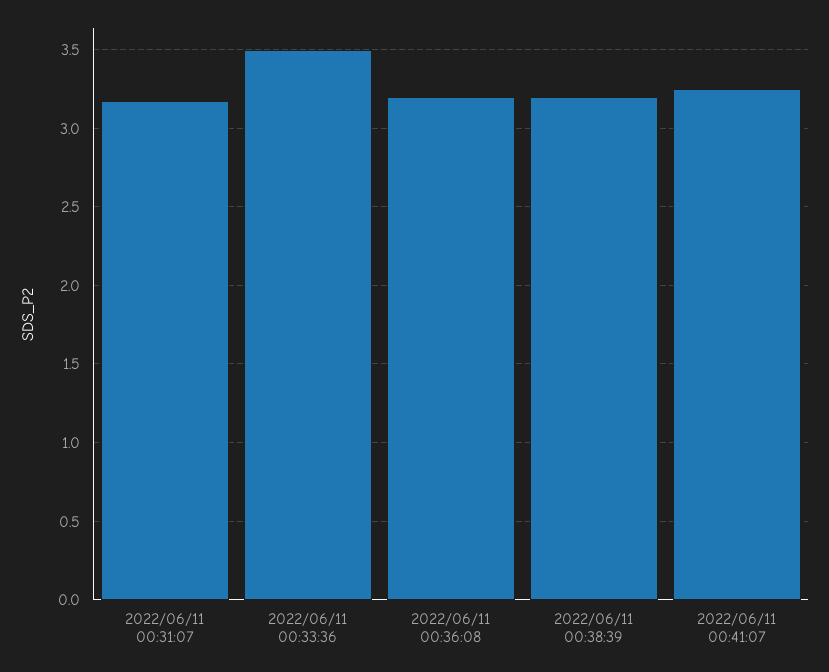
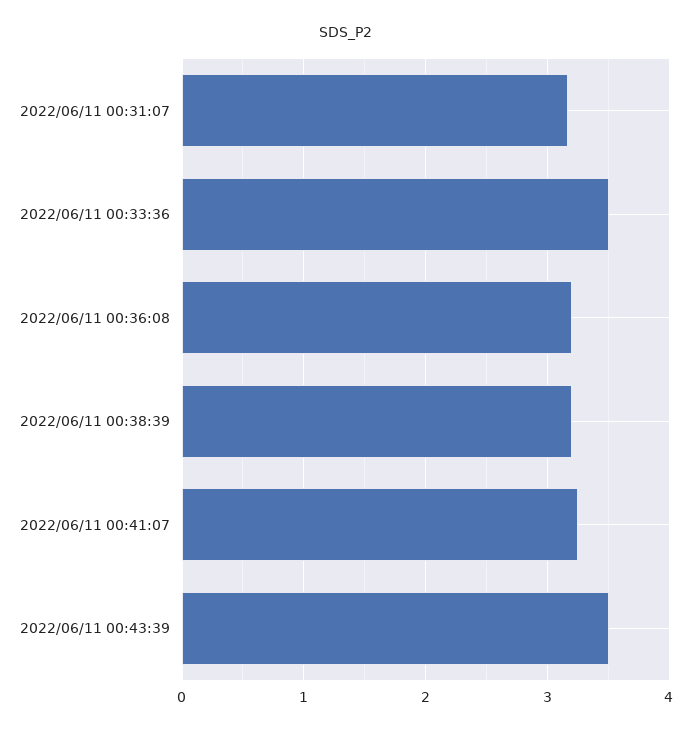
2022/06/11 00:43:39: none -> 3.5

